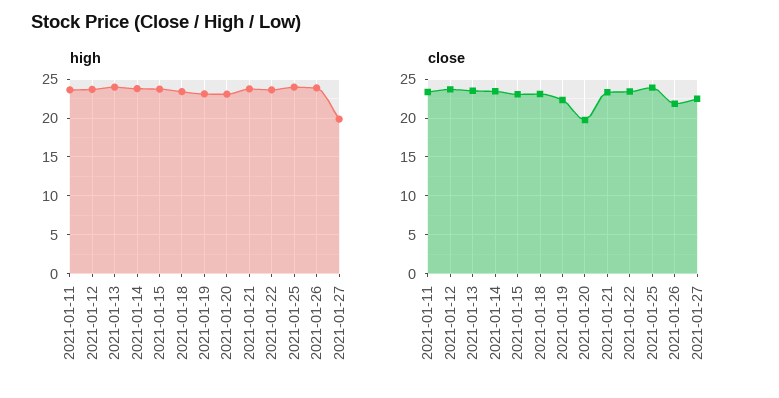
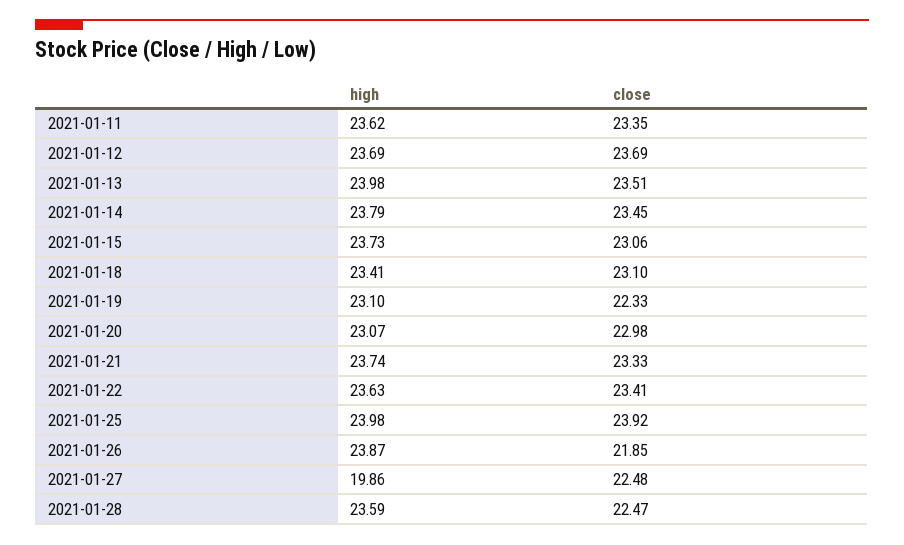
close, 2021-01-20: 20 -> 22.98
high, 2021-01-28: none -> 23.59
close, 2021-01-28: none -> 22.47

